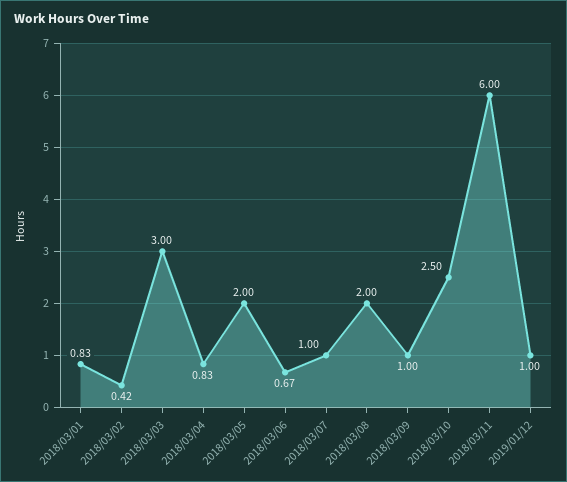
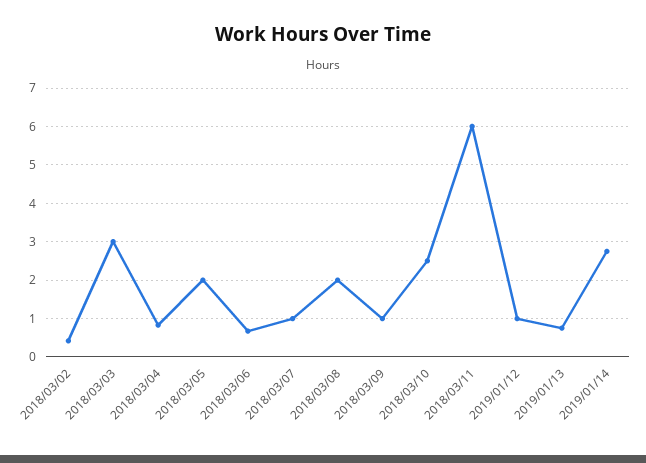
2018/03/01: 0.83 -> none
2019/01/13: none -> 0.8
2019/01/14: none -> 2.8

